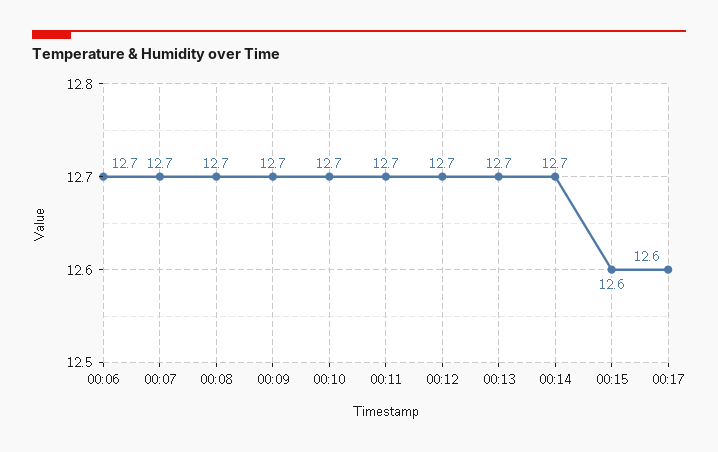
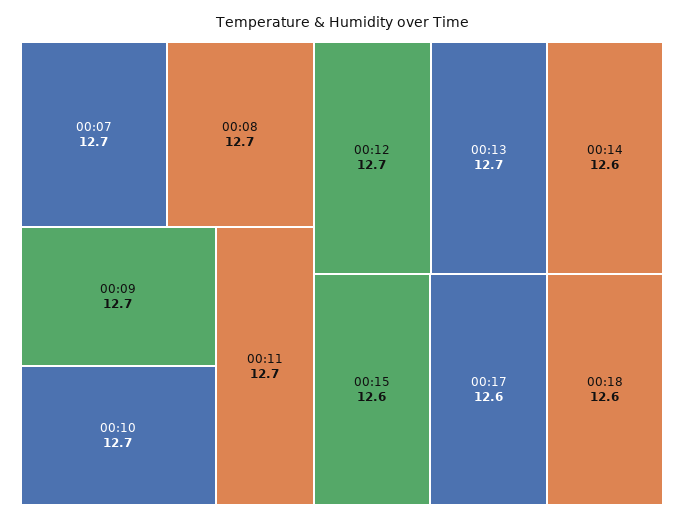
00:06: 12.7 -> none
00:14: 12.7 -> 12.6
00:18: none -> 12.6

